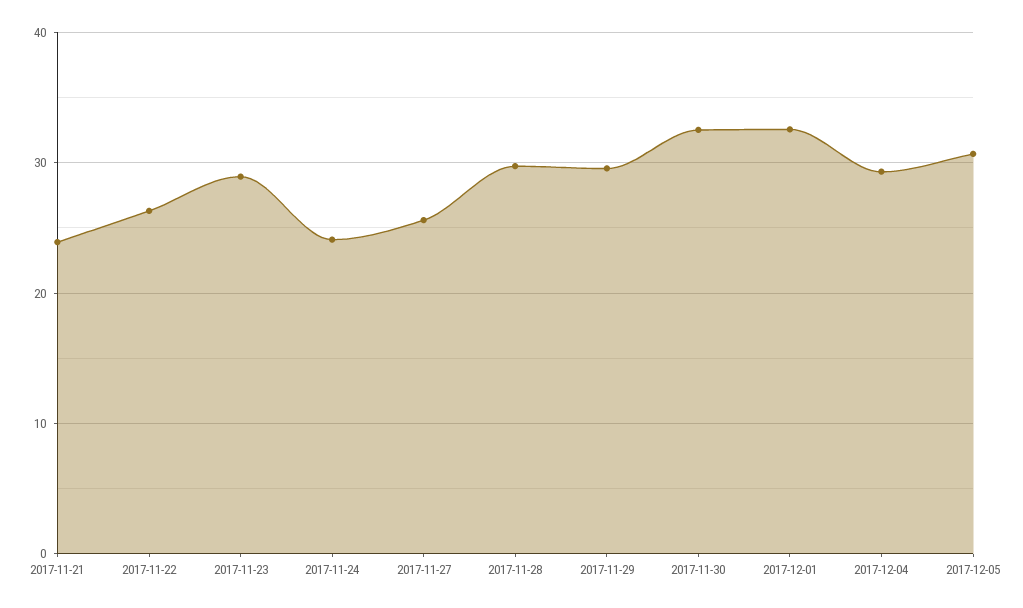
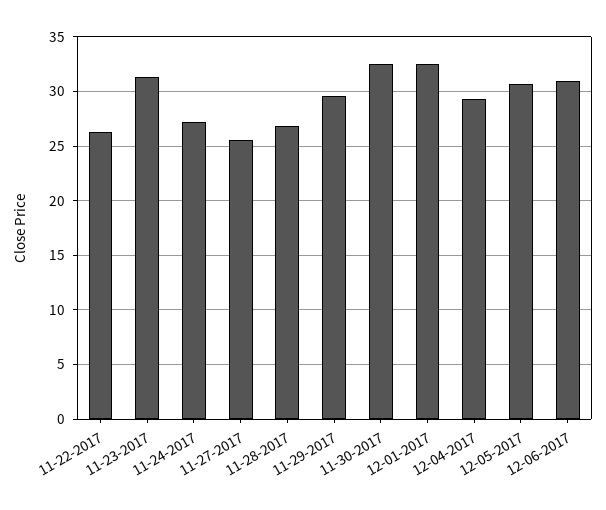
2017-11-21: 24 -> none
2017-11-23: 29 -> 31
2017-11-24: 24 -> 27
2017-11-28: 30 -> 27
12-06-2017: none -> 31

